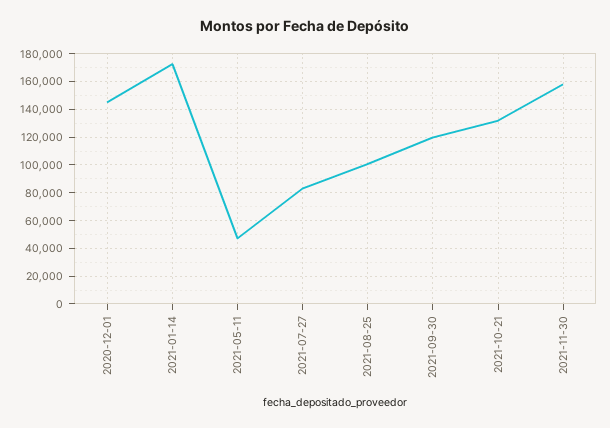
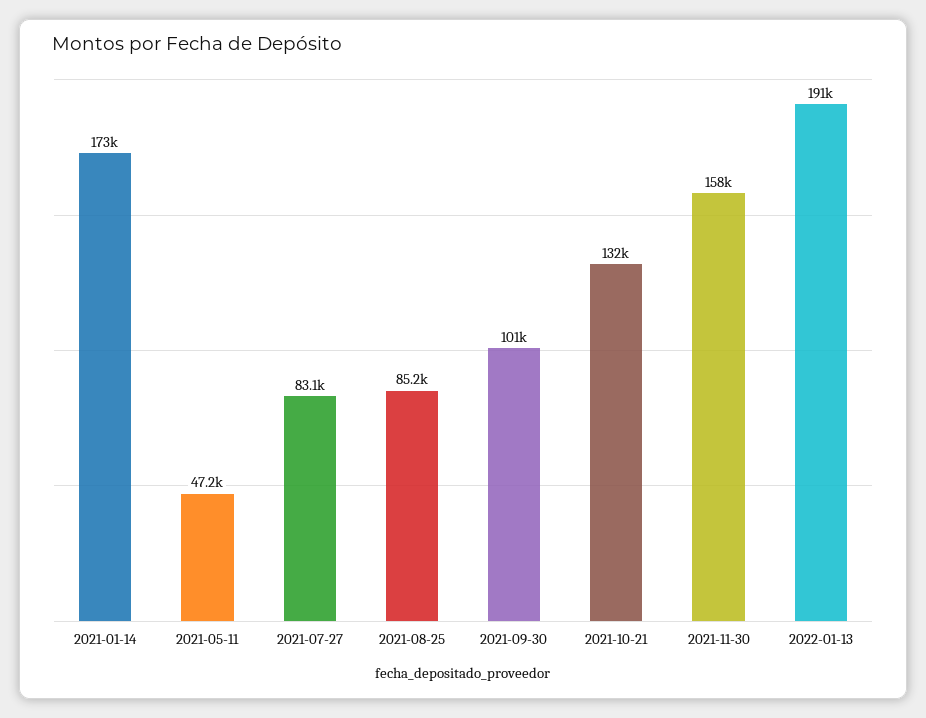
2020-12-01: 145000 -> none
2021-08-25: 100000 -> 85200
2021-09-30: 120000 -> 101000
2022-01-13: none -> 191000

